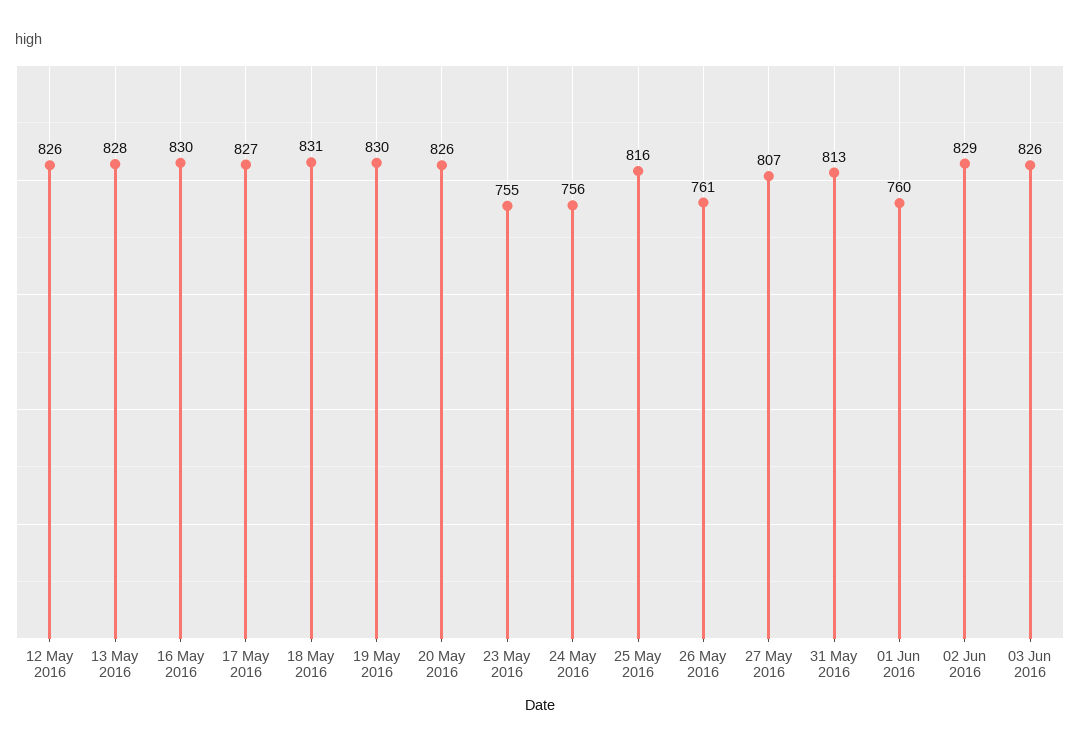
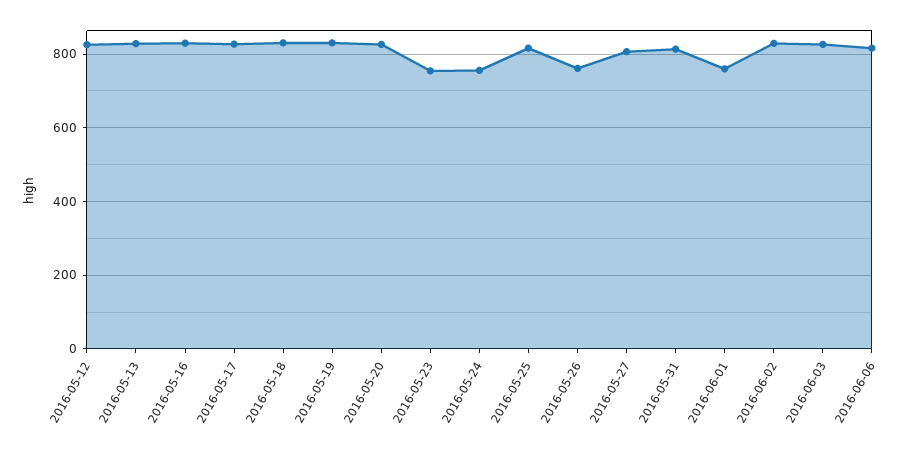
2016-06-06: none -> 820

